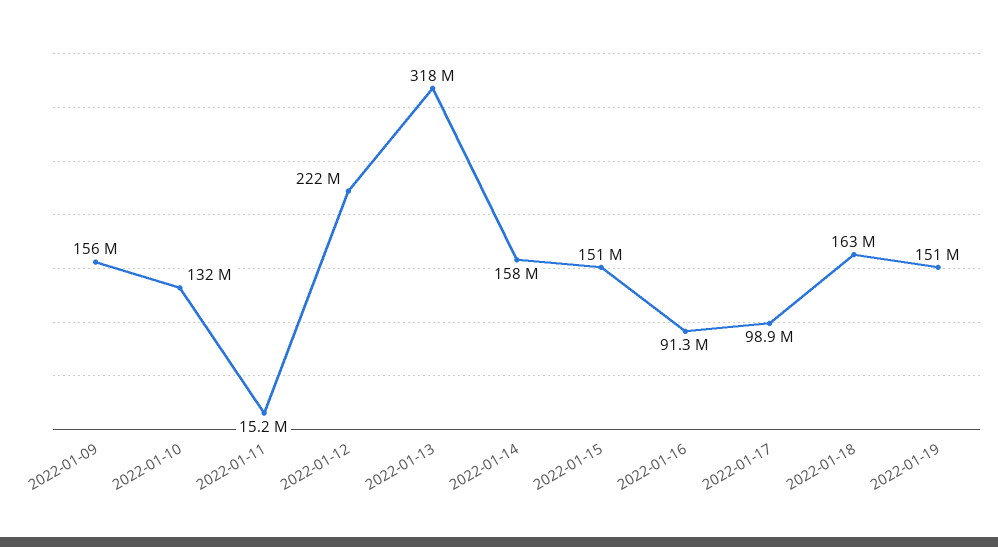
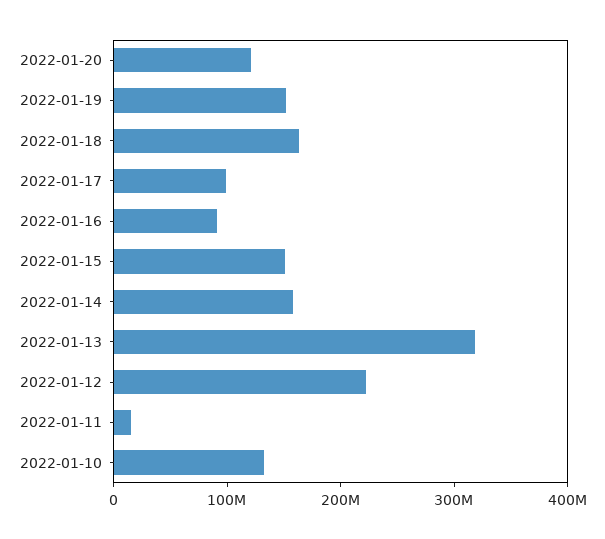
2022-01-09: 156000000 -> none
2022-01-20: none -> 120000000

